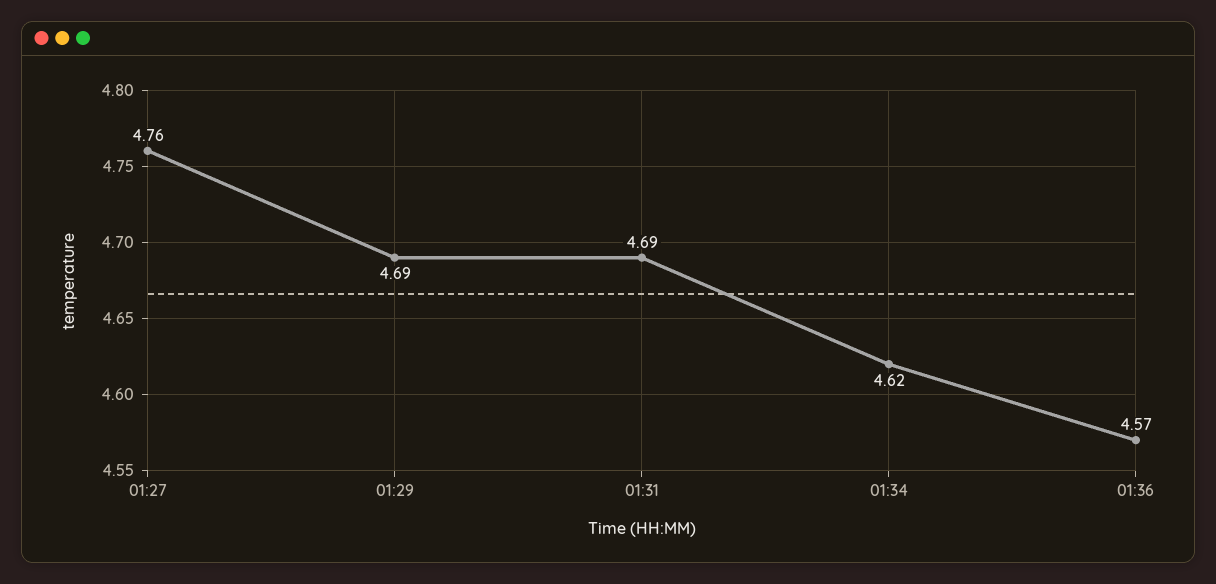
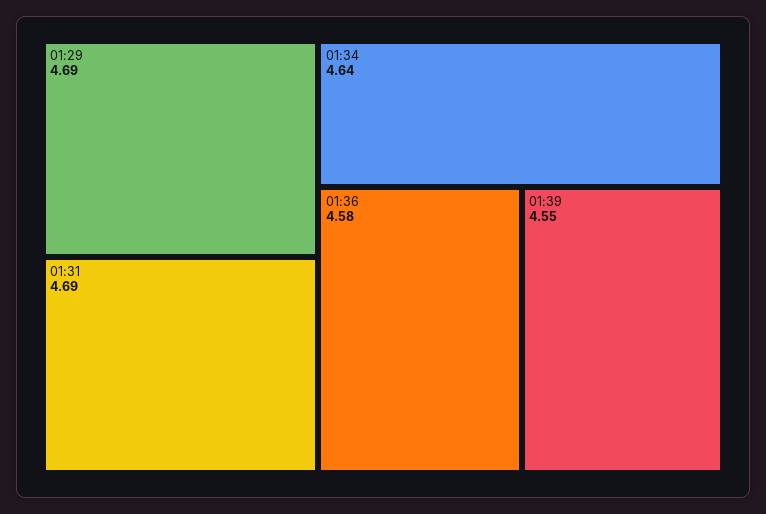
01:27: 4.76 -> none
01:34: 4.62 -> 4.64
01:36: 4.57 -> 4.58
01:39: none -> 4.55

